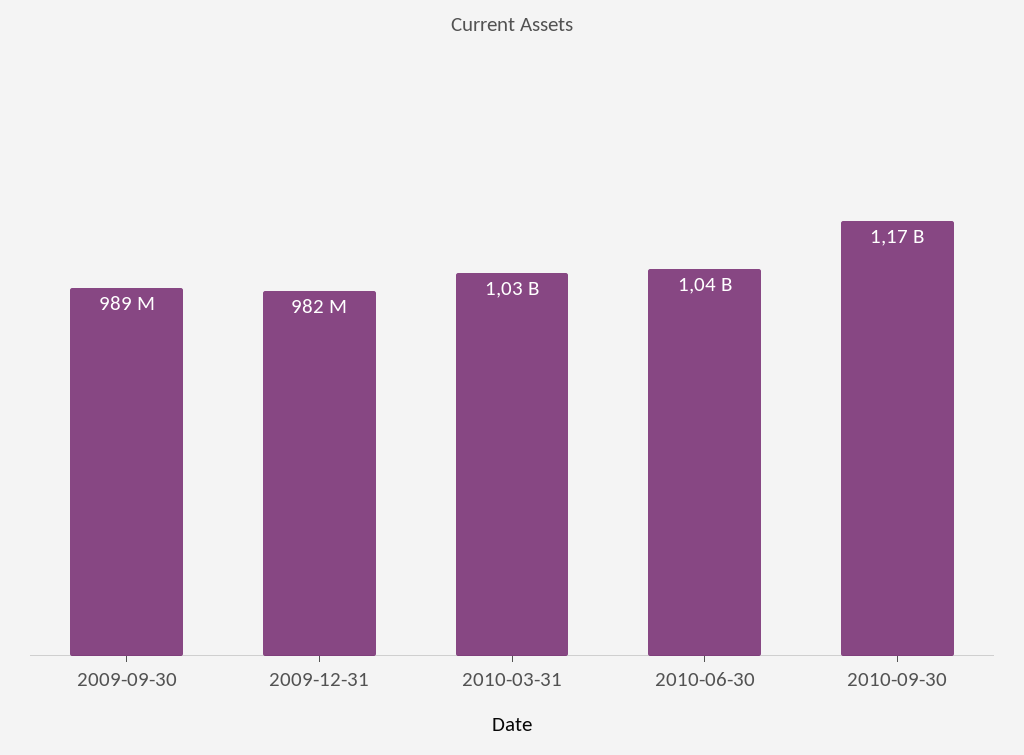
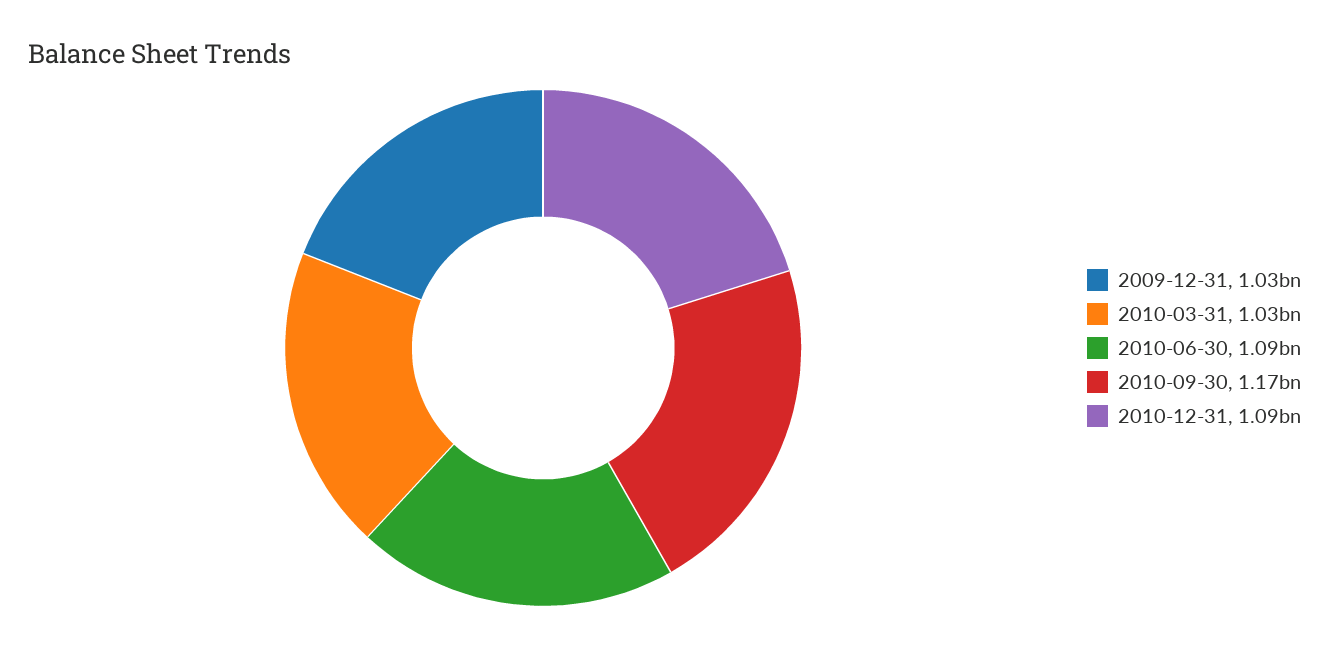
2009-09-30: 989000000 -> none
2009-12-31: 982000000 -> 1030000000
2010-06-30: 1040000000 -> 1090000000
2010-12-31: none -> 1090000000

